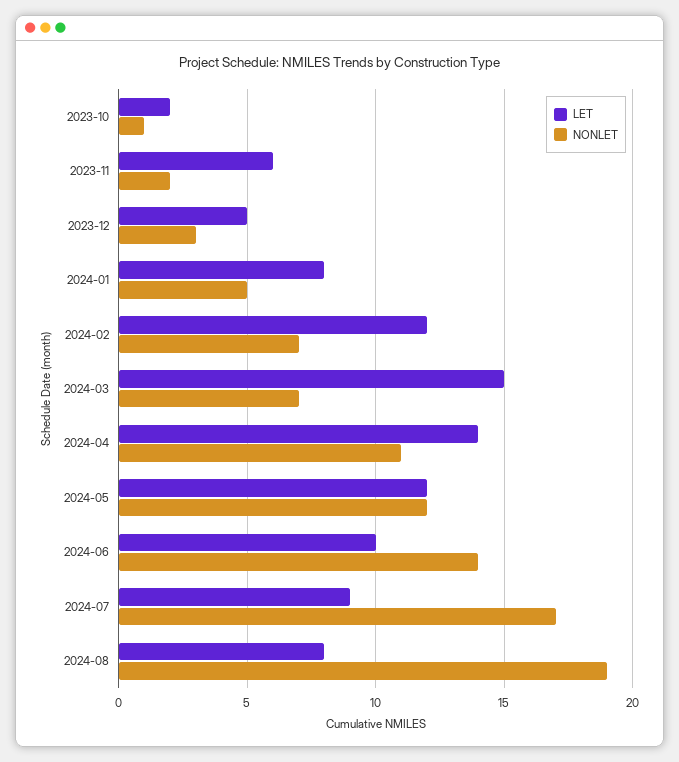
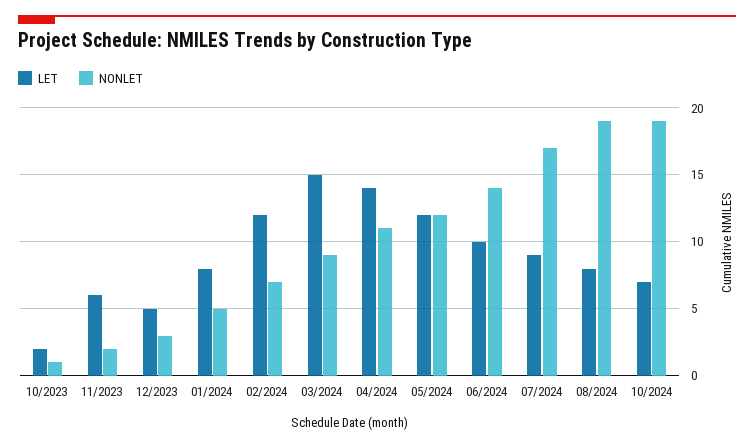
NONLET, 2024-03: 7 -> 9
LET, 10/2024: none -> 7
NONLET, 10/2024: none -> 19

